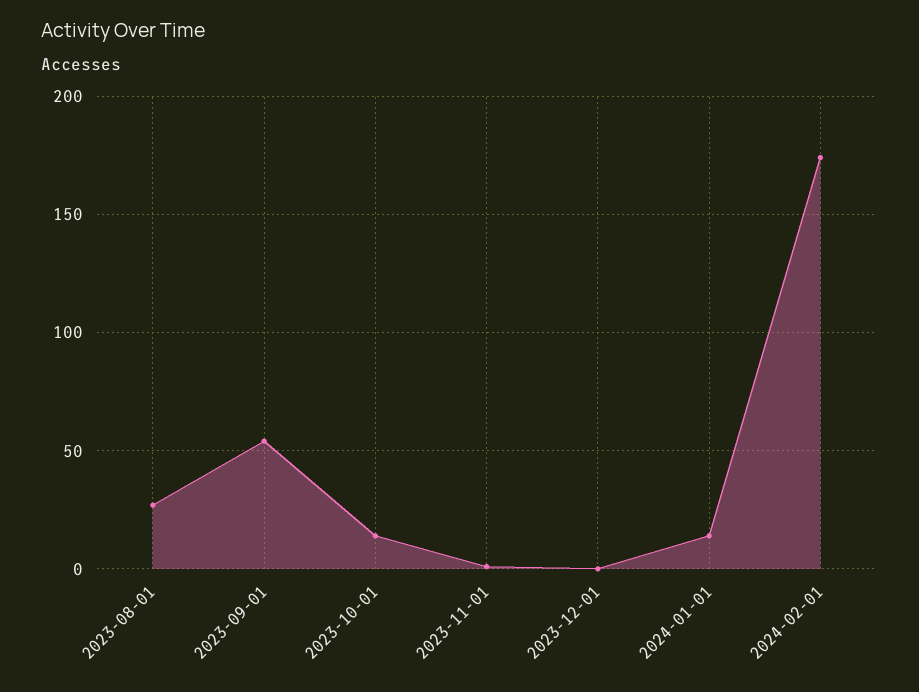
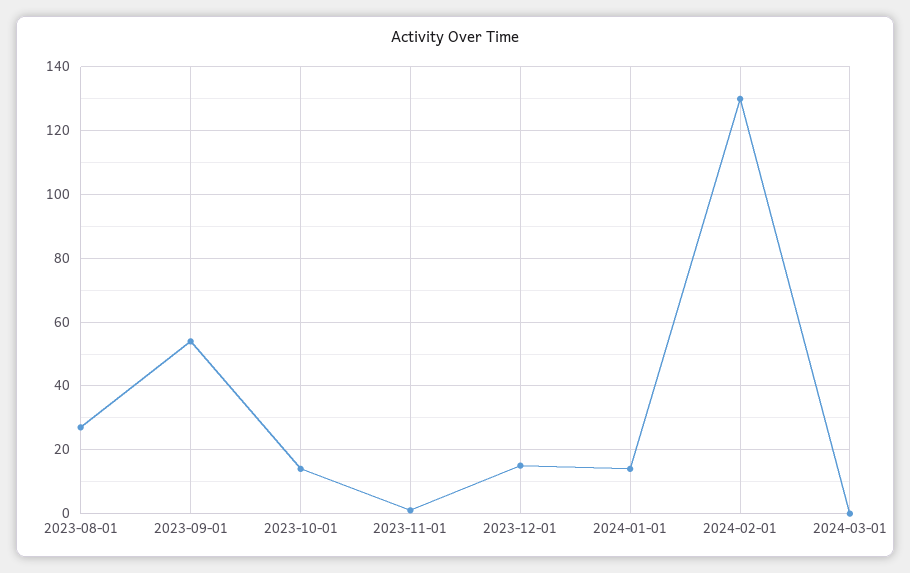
2023-12-01: 0 -> 15
2024-02-01: 175 -> 130
2024-03-01: none -> 0

